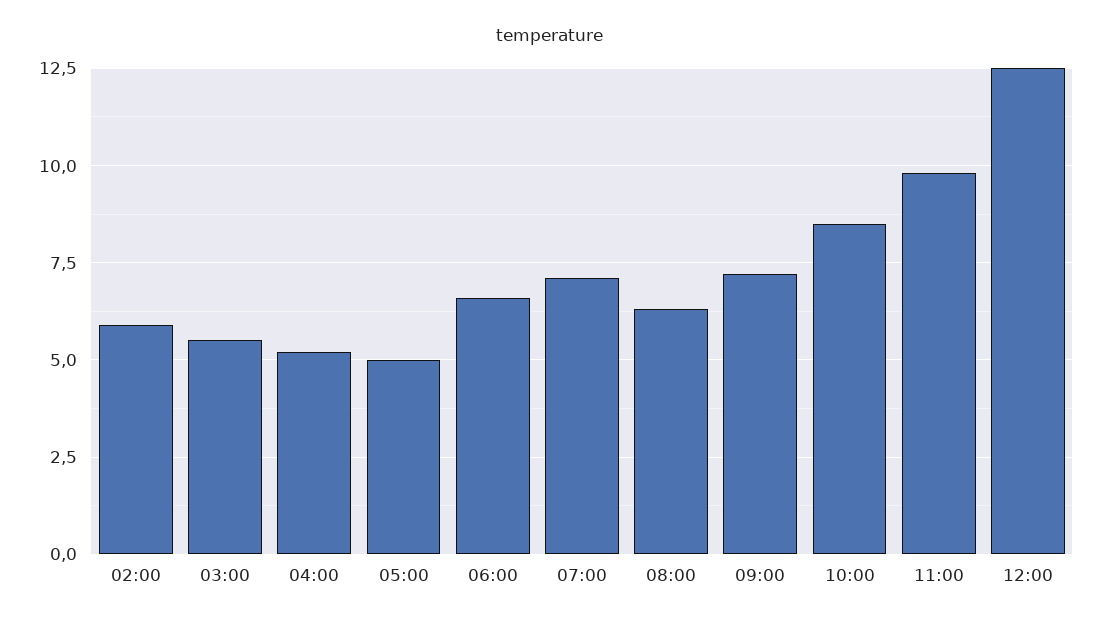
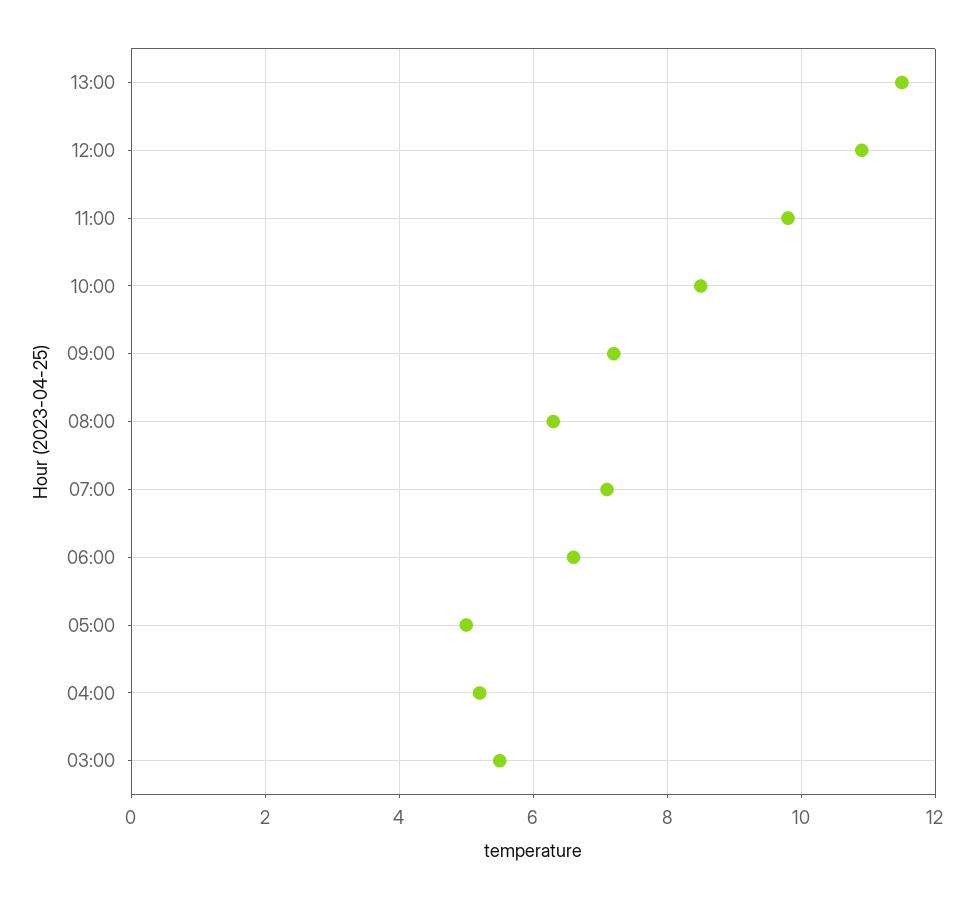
02:00: 6 -> none
12:00: 12.5 -> 11
13:00: none -> 11.5

